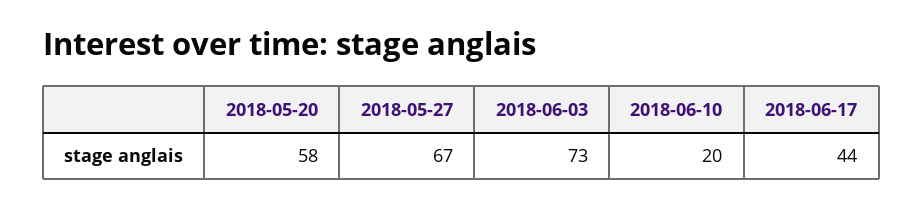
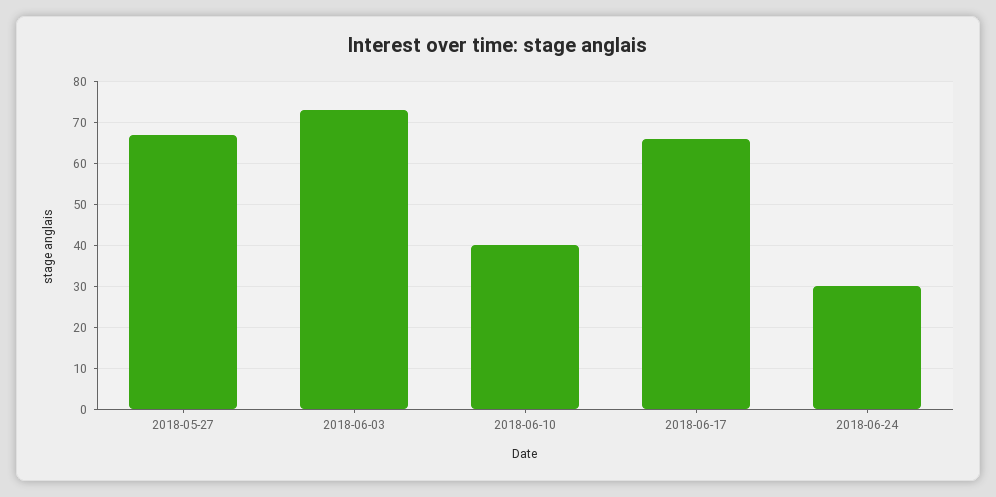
2018-05-20: 58 -> none
2018-06-10: 20 -> 40
2018-06-17: 44 -> 65
2018-06-24: none -> 30

